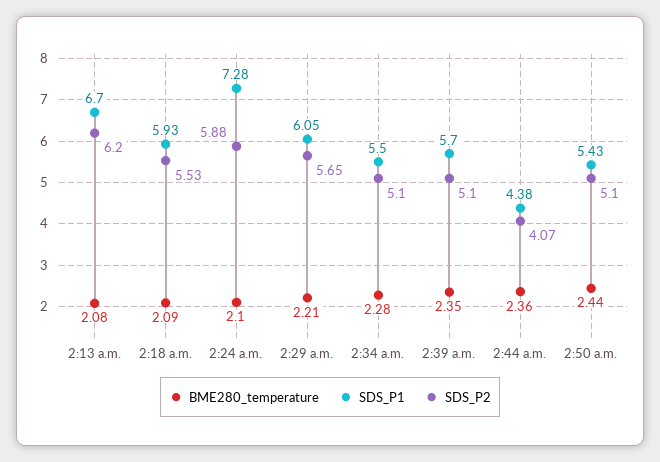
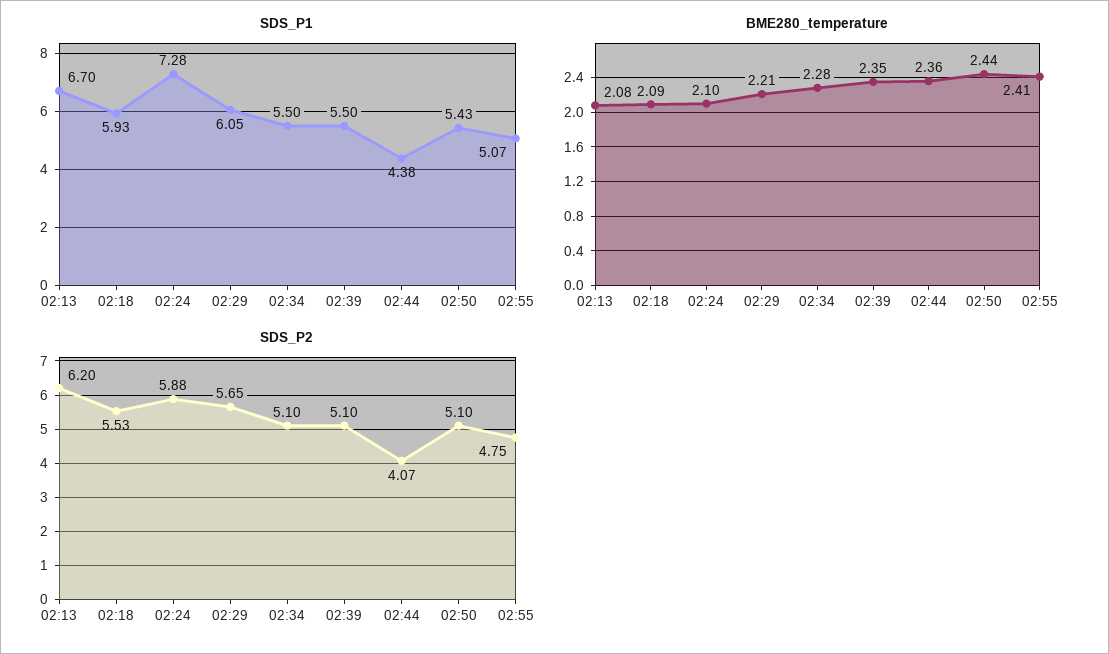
SDS_P1, 2:39 a.m.: 5.7 -> 5.5
SDS_P1, 02:55: none -> 5.07
BME280_temperature, 02:55: none -> 2.41
SDS_P2, 02:55: none -> 4.75

